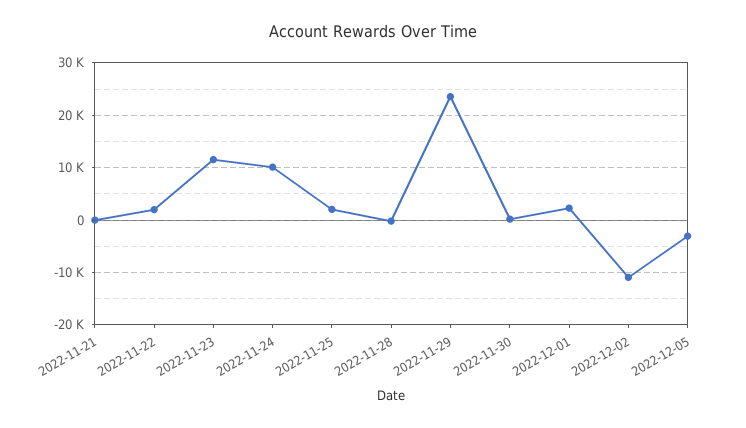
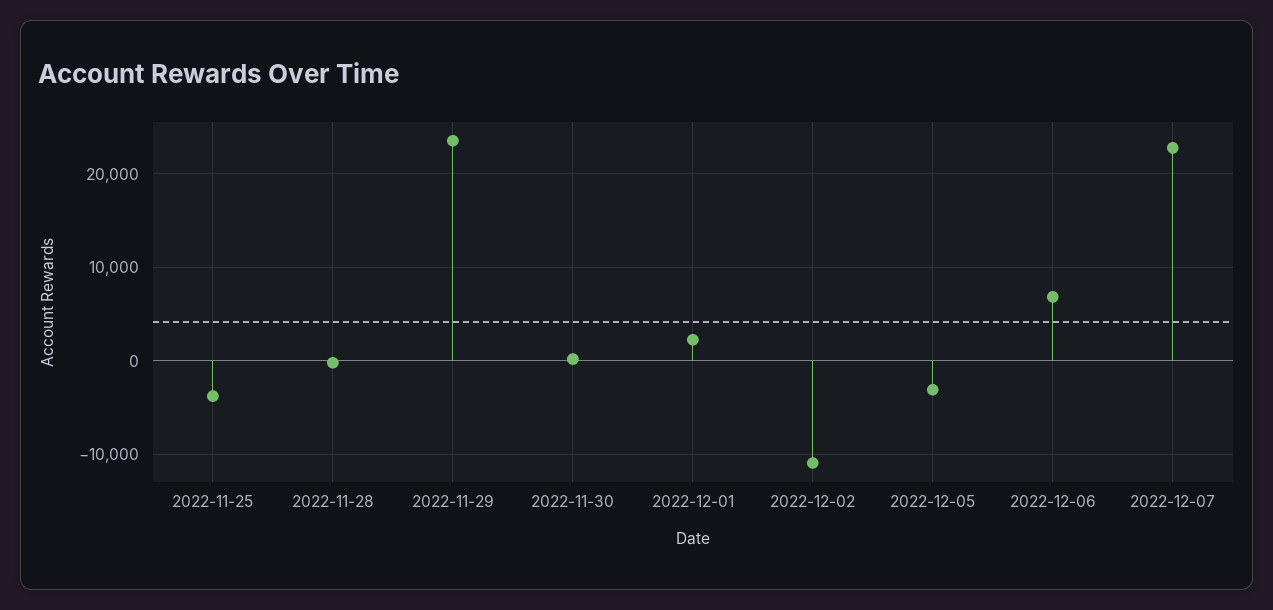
2022-11-21: 0 -> none
2022-11-22: 2000 -> none
2022-11-23: 12000 -> none
2022-11-24: 10000 -> none
2022-11-25: 2000 -> -4000
2022-12-06: none -> 7000
2022-12-07: none -> 23000

